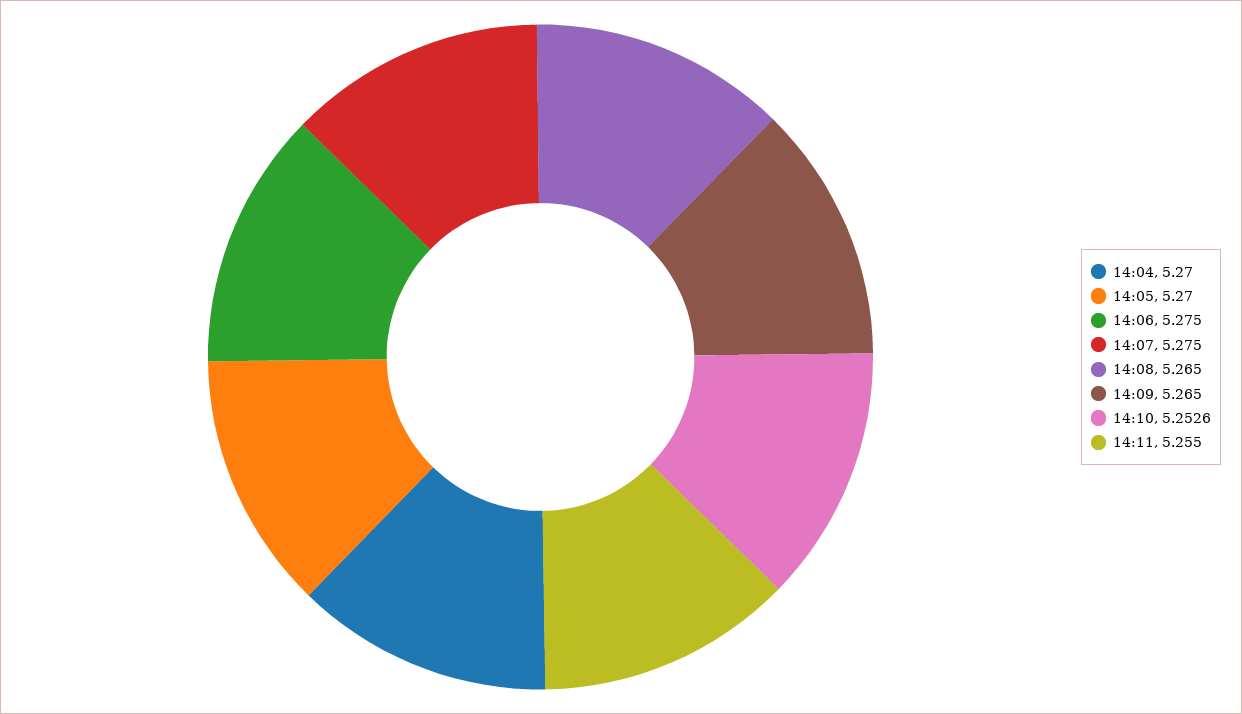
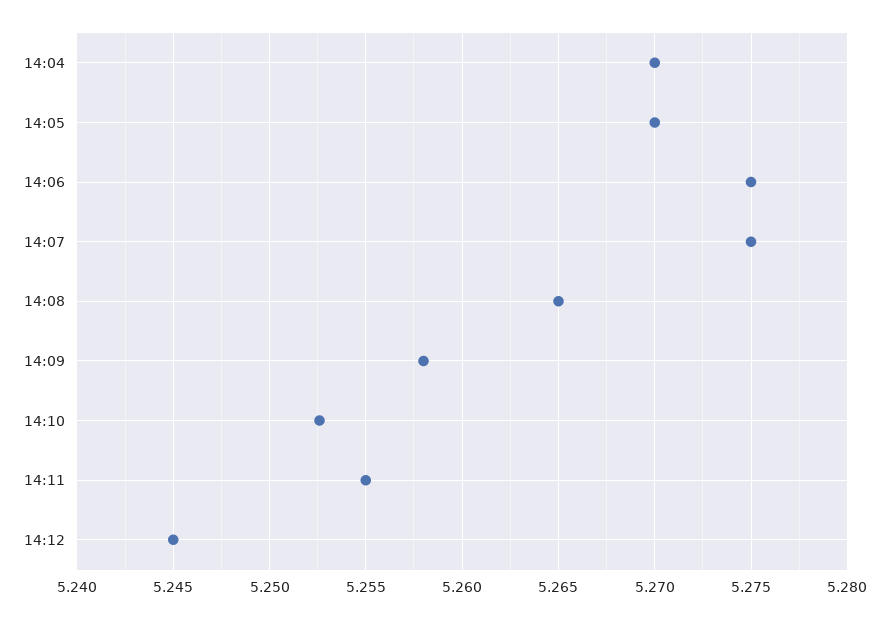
14:09: 5.265 -> 5.258
14:12: none -> 5.245

